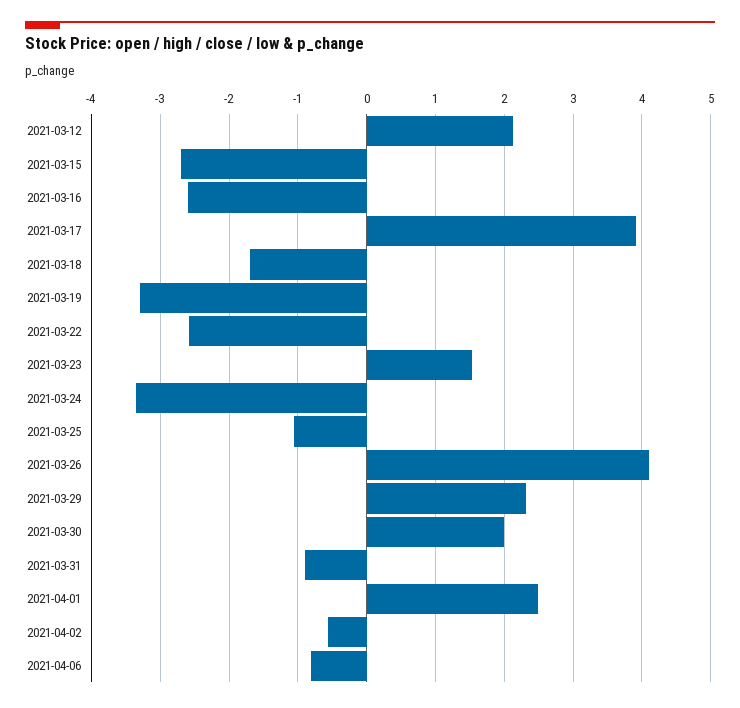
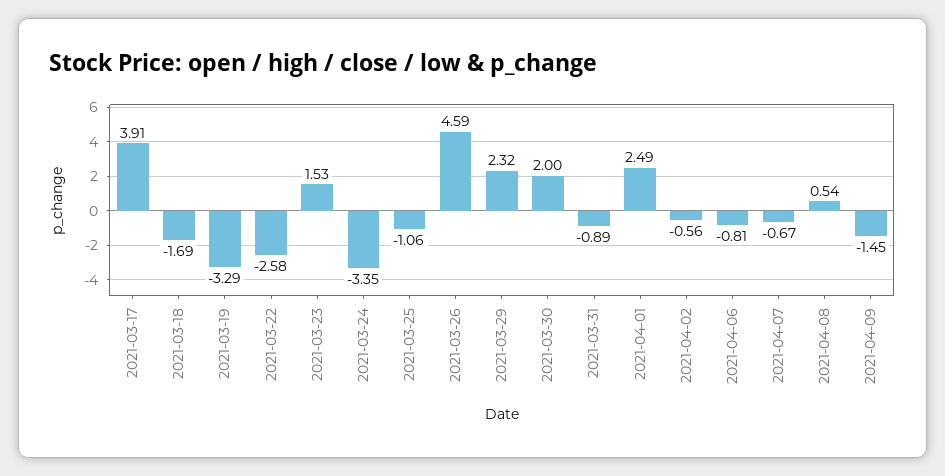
2021-03-12: 2.1 -> none
2021-03-15: -2.7 -> none
2021-03-16: -2.6 -> none
2021-03-26: 4.1 -> 4.59
2021-04-07: none -> -0.67
2021-04-08: none -> 0.54
2021-04-09: none -> -1.45

